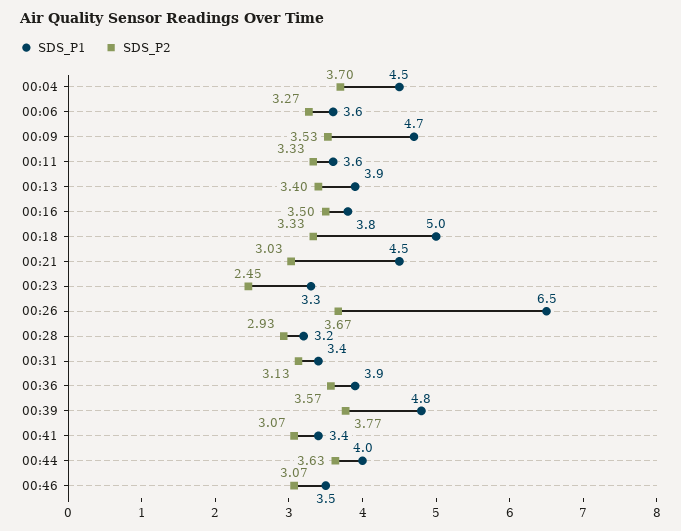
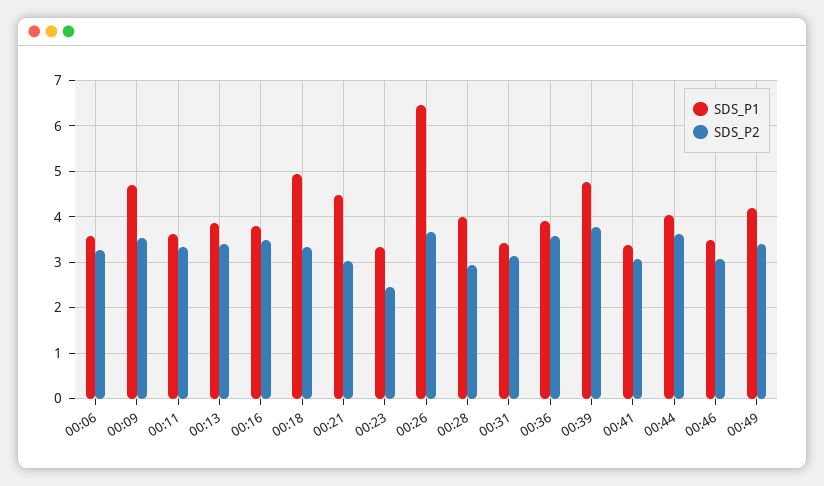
SDS_P1, 00:04: 4.5 -> none
SDS_P2, 00:04: 3.7 -> none
SDS_P1, 00:28: 3.2 -> 4
SDS_P1, 00:49: none -> 4.2
SDS_P2, 00:49: none -> 3.4

